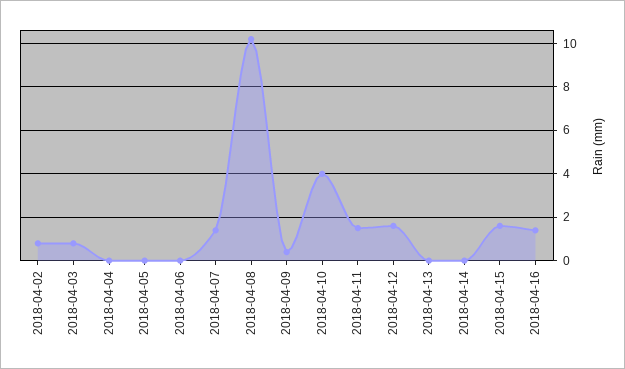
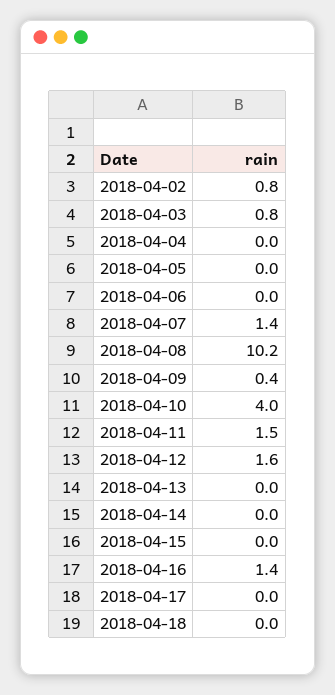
2018-04-15: 1.5 -> 0
2018-04-17: none -> 0
2018-04-18: none -> 0

